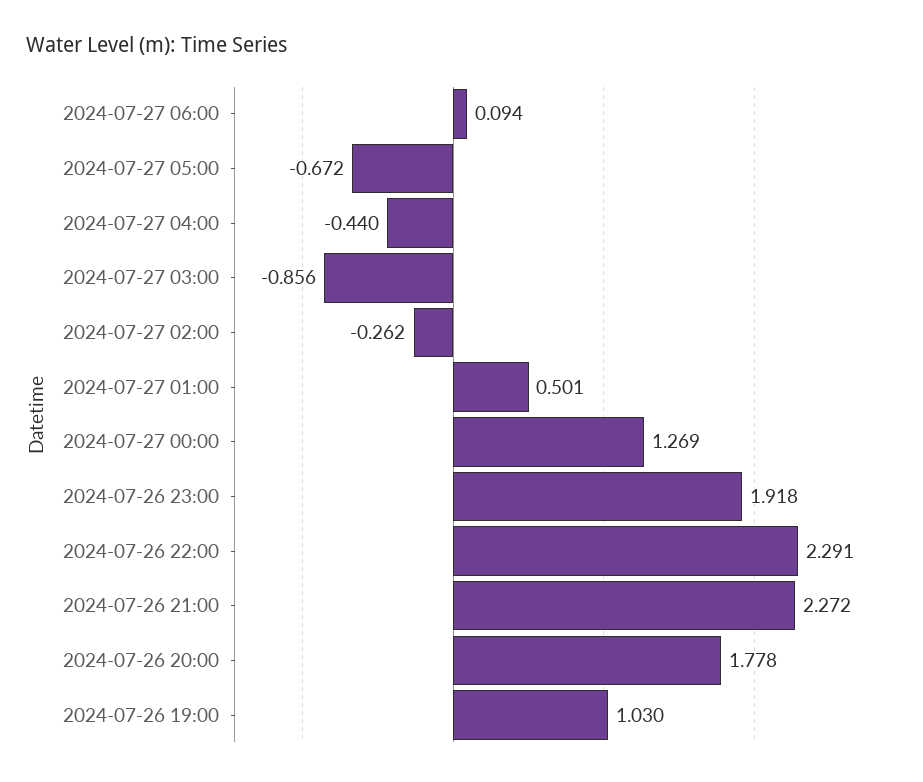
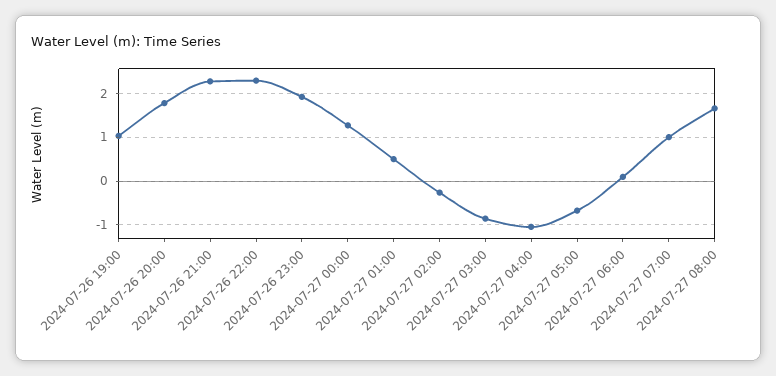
2024-07-27 04:00: -0.44 -> -1
2024-07-27 07:00: none -> 1
2024-07-27 08:00: none -> 1.6

